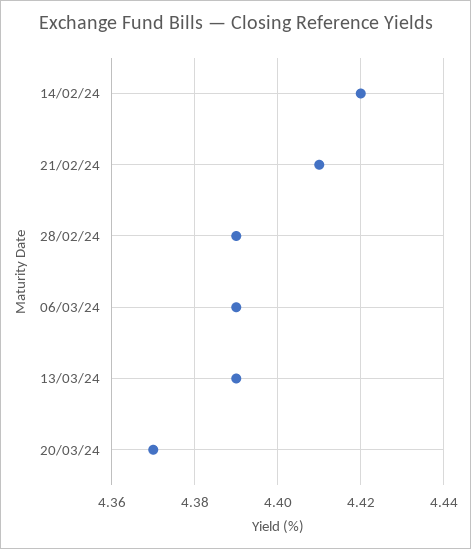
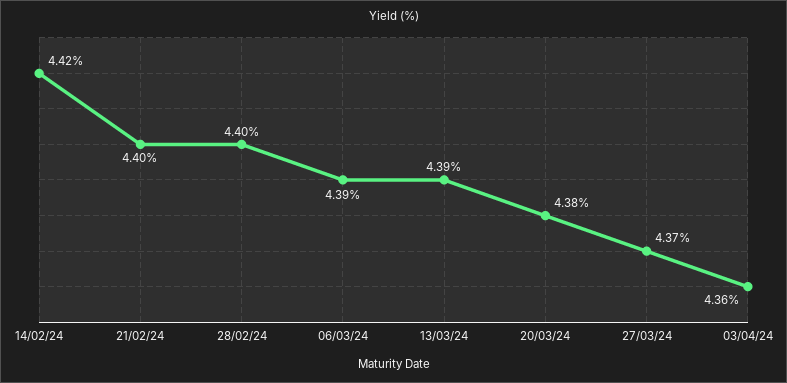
21/02/24: 4.41 -> 4.4
28/02/24: 4.39 -> 4.4
20/03/24: 4.37 -> 4.38
27/03/24: none -> 4.37
03/04/24: none -> 4.36

